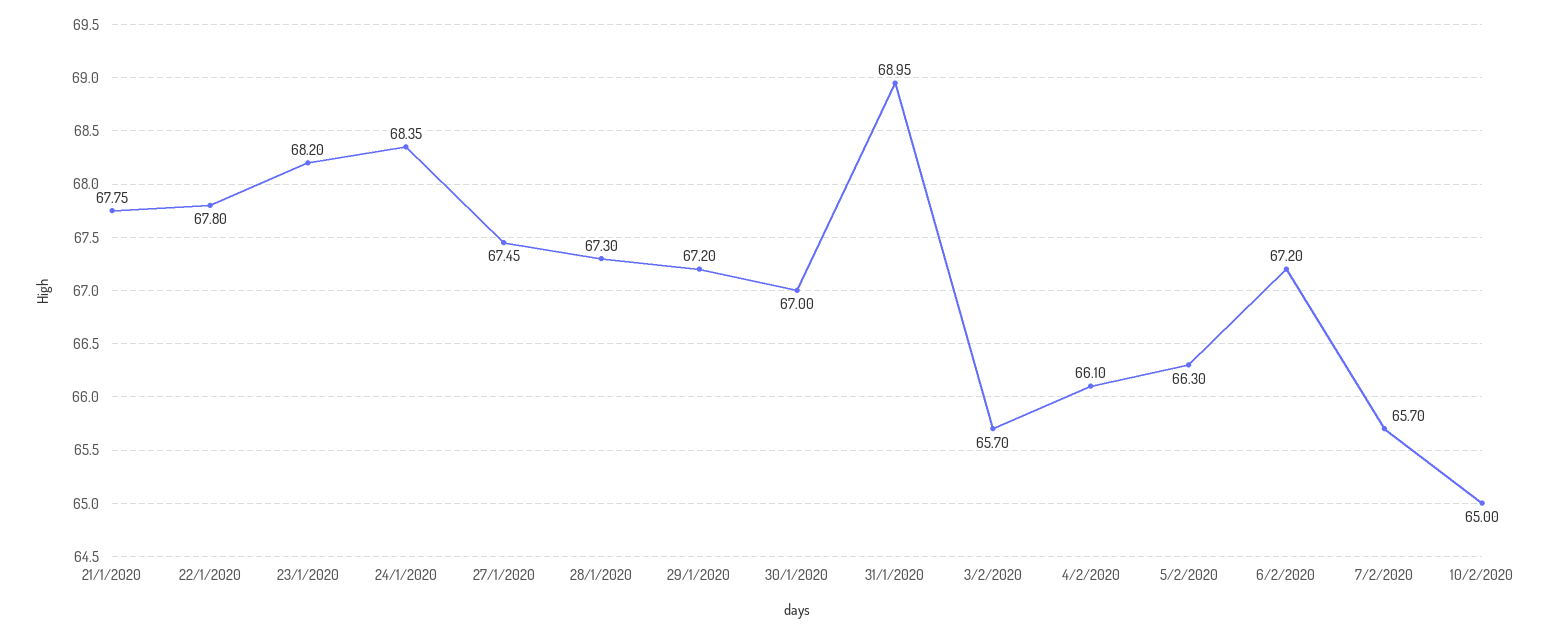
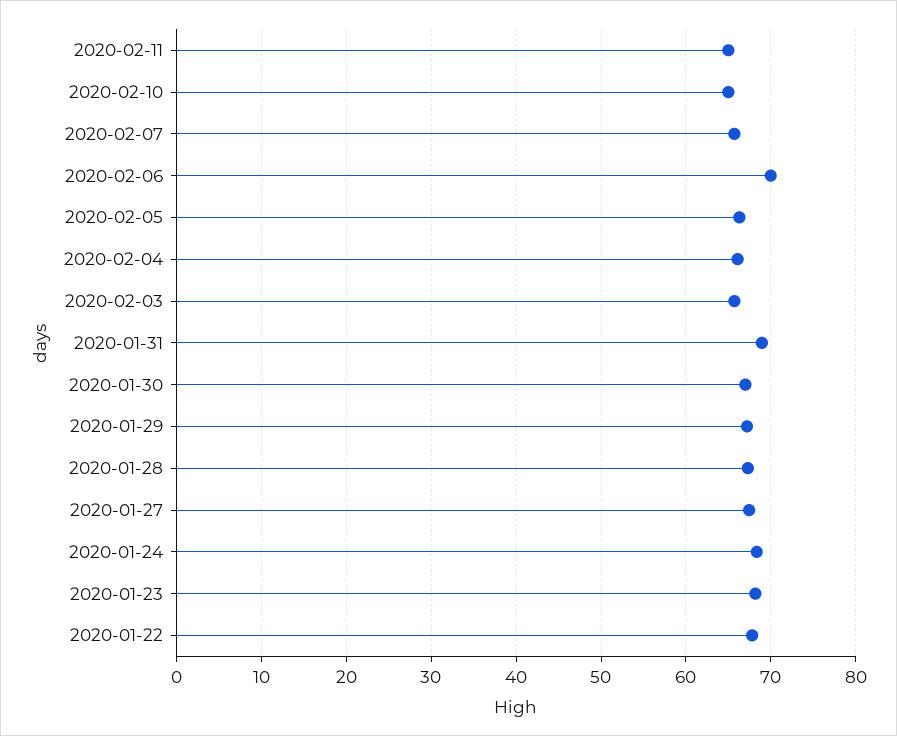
21/1/2020: 67.75 -> none
6/2/2020: 67.2 -> 70
2020-02-11: none -> 65

